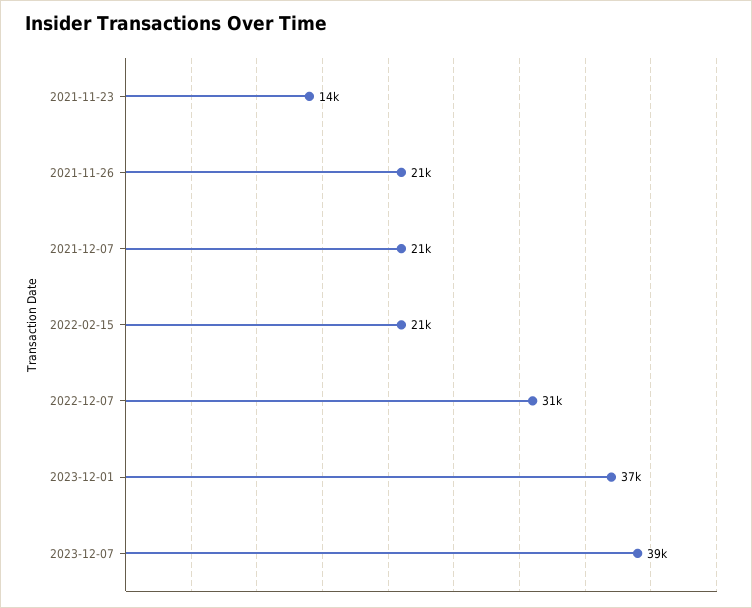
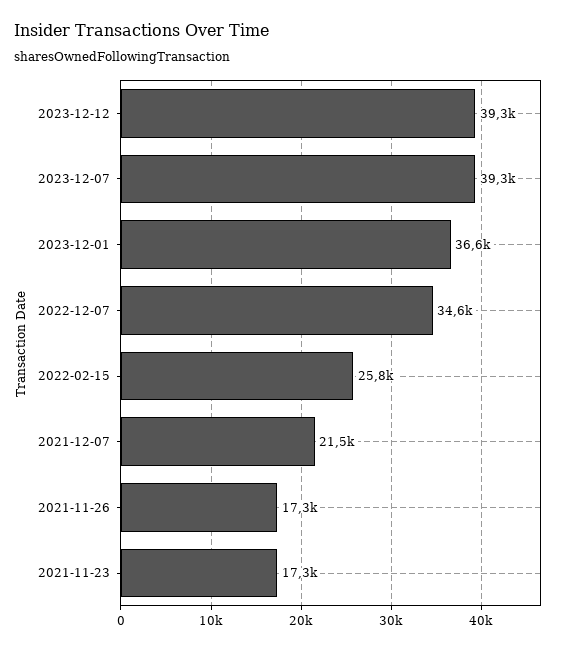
2021-11-23: 14000 -> 17300
2021-11-26: 21000 -> 17300
2022-02-15: 21000 -> 25800
2022-12-07: 31000 -> 34600
2023-12-12: none -> 39300

